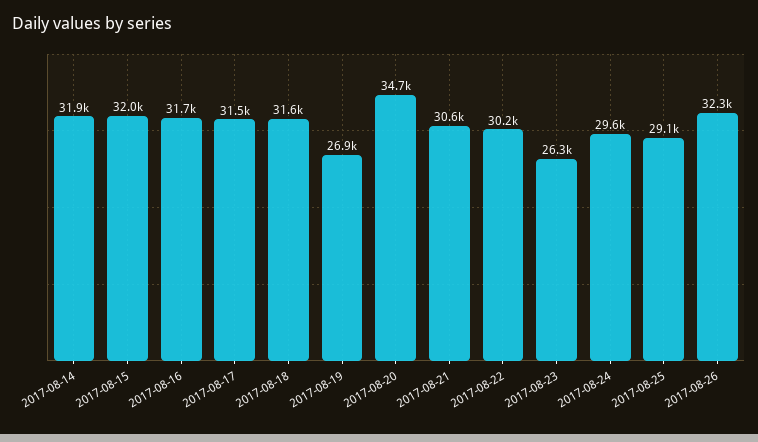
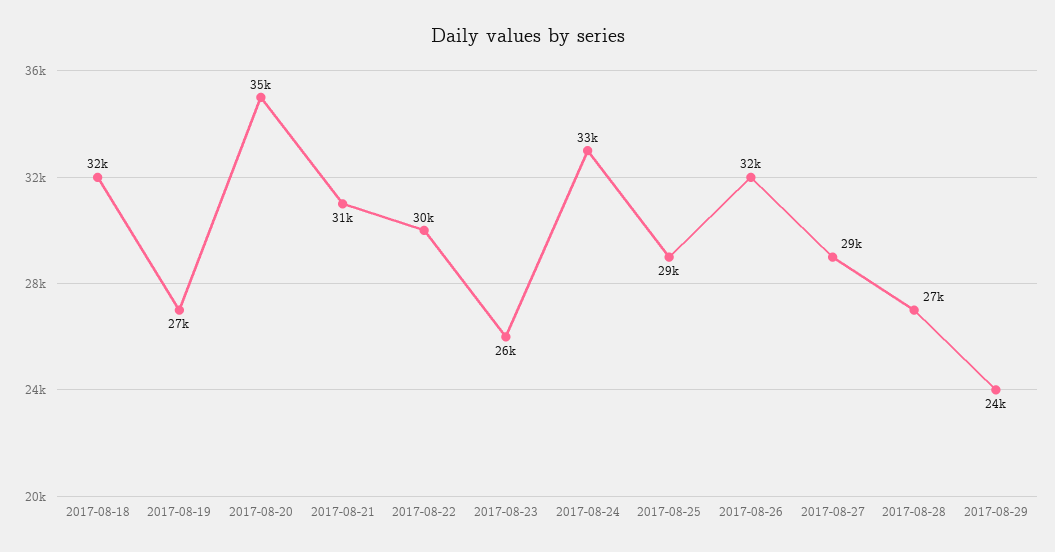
2017-08-14: 31900 -> none
2017-08-15: 32000 -> none
2017-08-16: 31700 -> none
2017-08-17: 31500 -> none
2017-08-24: 29600 -> 33000
2017-08-27: none -> 29000
2017-08-28: none -> 27000
2017-08-29: none -> 24000

